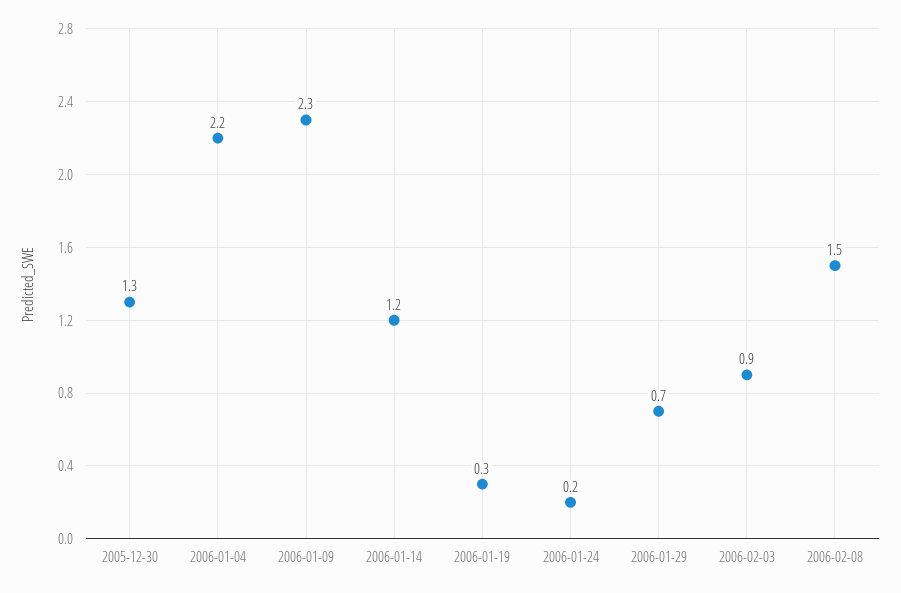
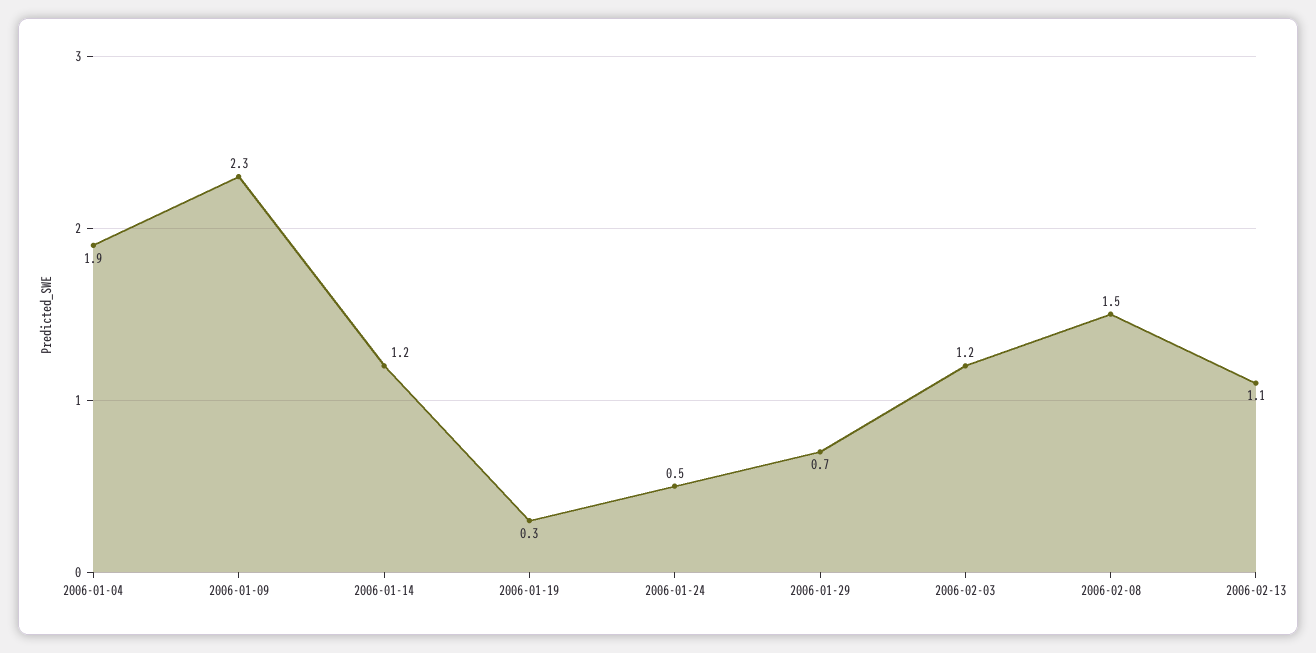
2005-12-30: 1.3 -> none
2006-01-04: 2.2 -> 1.9
2006-01-24: 0.2 -> 0.5
2006-02-03: 0.9 -> 1.2
2006-02-13: none -> 1.1

